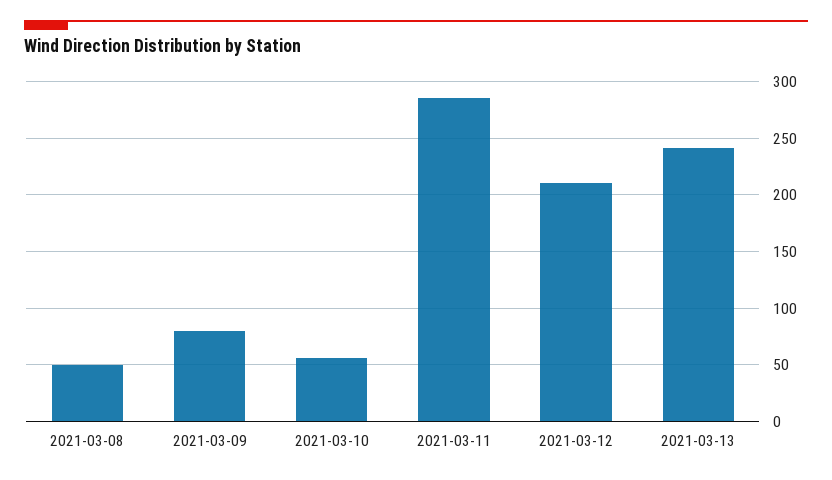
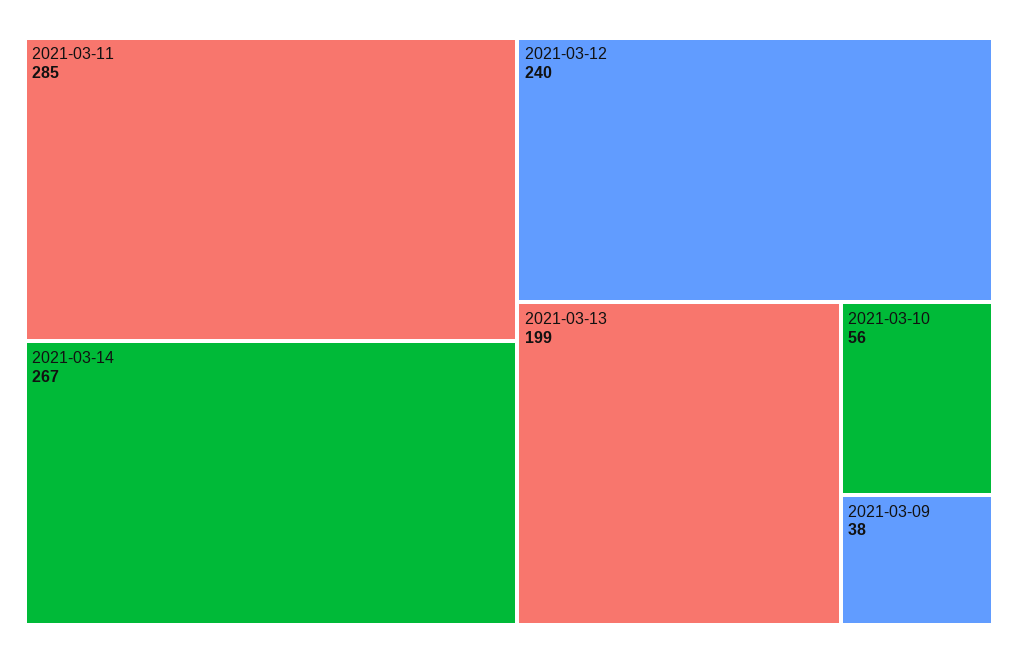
2021-03-08: 50 -> none
2021-03-09: 80 -> 38
2021-03-12: 210 -> 240
2021-03-13: 240 -> 199
2021-03-14: none -> 267

